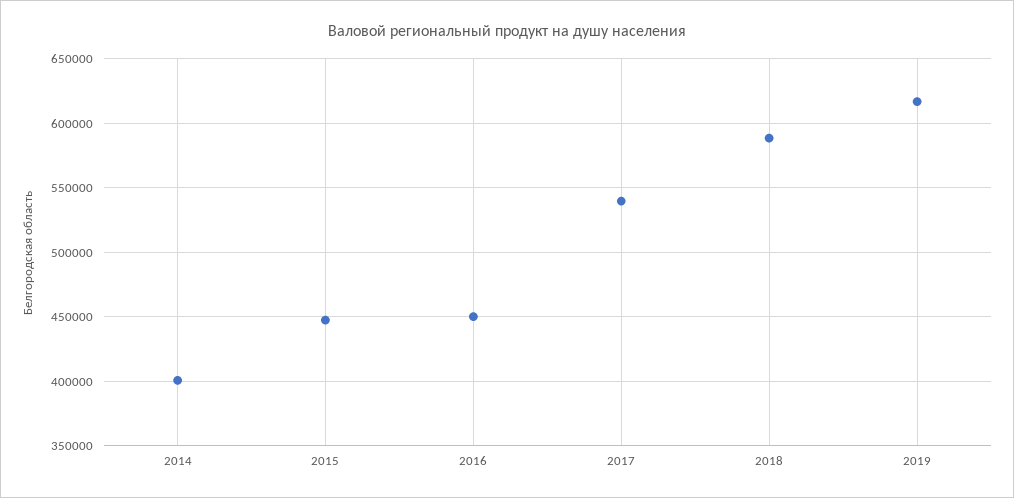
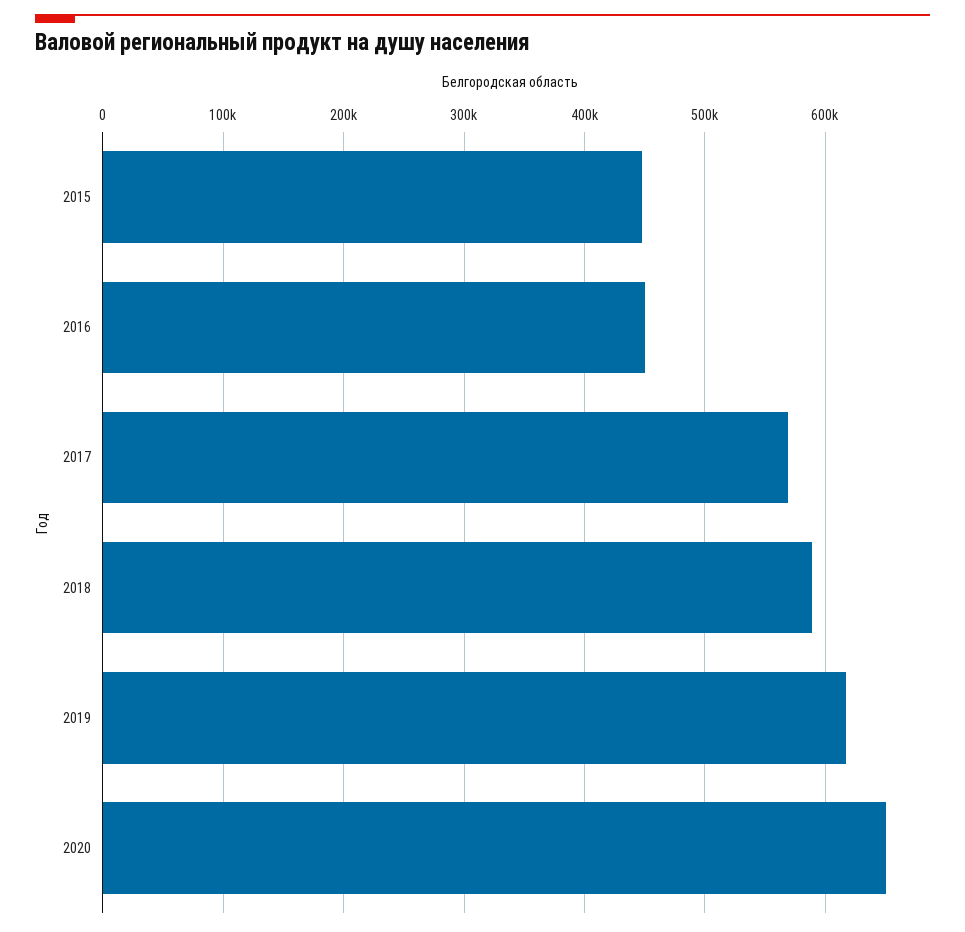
2014: 400000 -> none
2017: 540000 -> 570000
2020: none -> 650000

